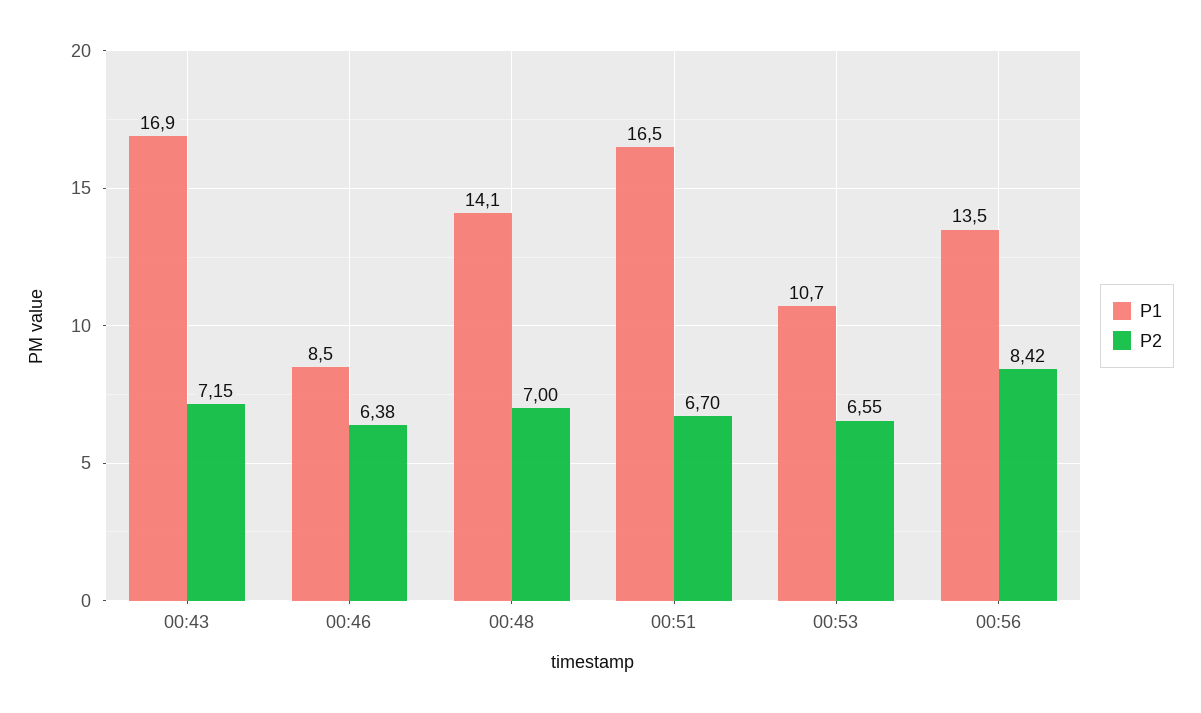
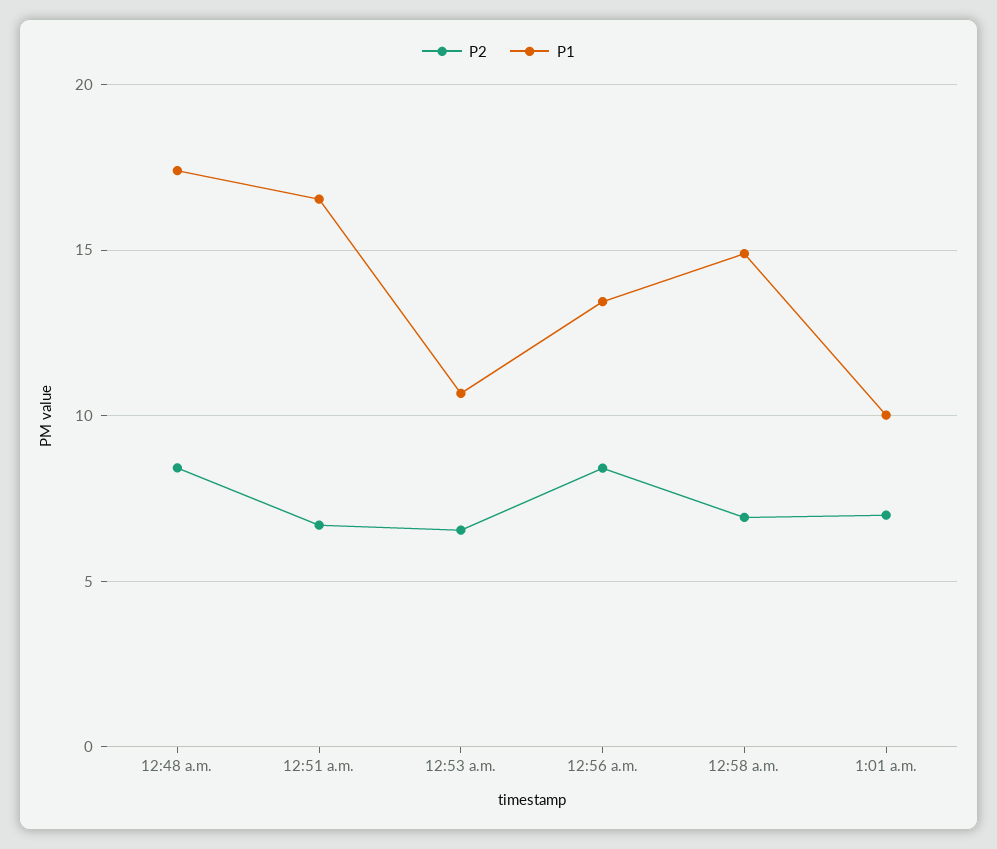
P1, 00:43: 16.9 -> none
P2, 00:43: 7.15 -> none
P1, 00:46: 8.5 -> none
P2, 00:46: 6.38 -> none
P1, 00:48: 14.1 -> 17.5
P2, 00:48: 7 -> 8.5
P2, 12:58 a.m.: none -> 7
P1, 12:58 a.m.: none -> 15
P2, 1:01 a.m.: none -> 7
P1, 1:01 a.m.: none -> 10

